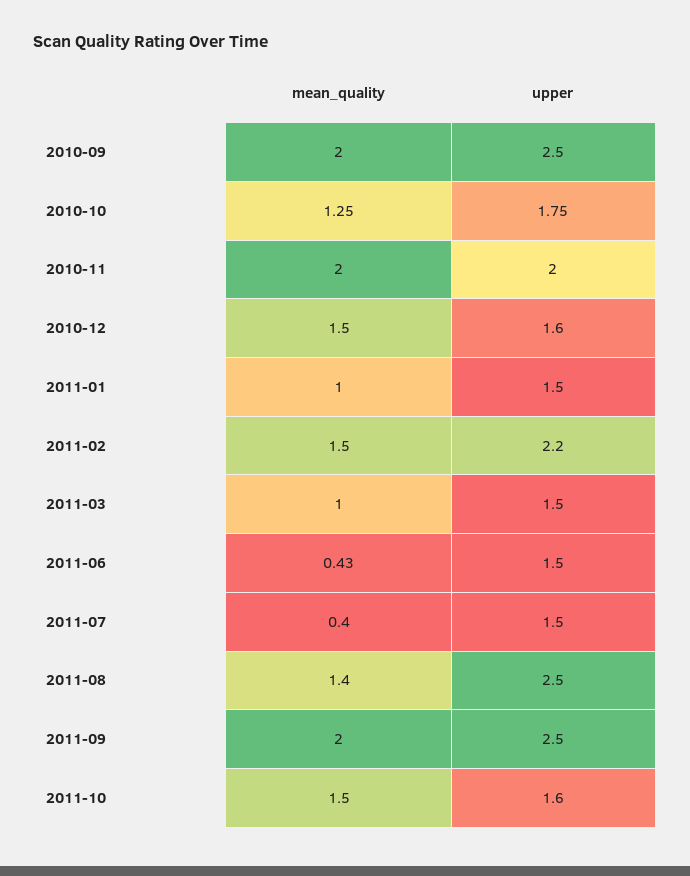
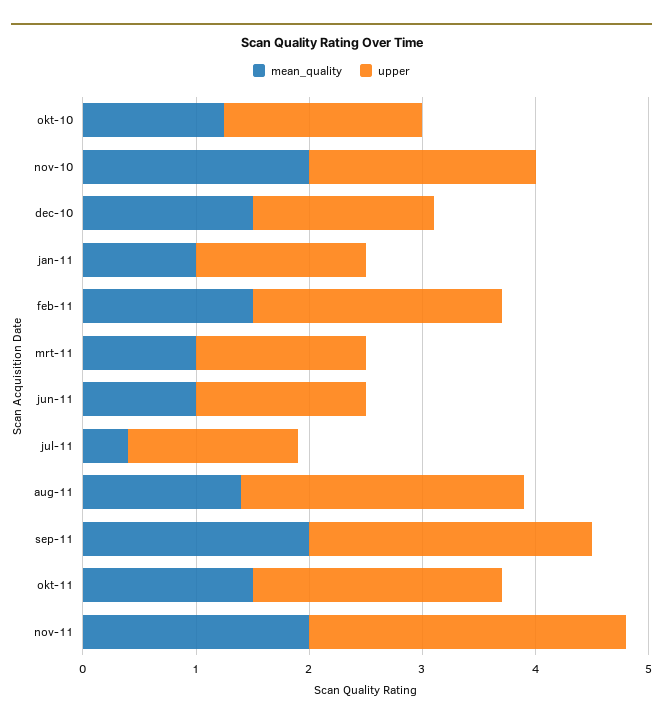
mean_quality, 2010-09: 2 -> none
upper, 2010-09: 2.5 -> none
mean_quality, 2011-06: 0.43 -> 1
upper, 2011-10: 1.6 -> 2.2
mean_quality, nov-11: none -> 2
upper, nov-11: none -> 2.8

